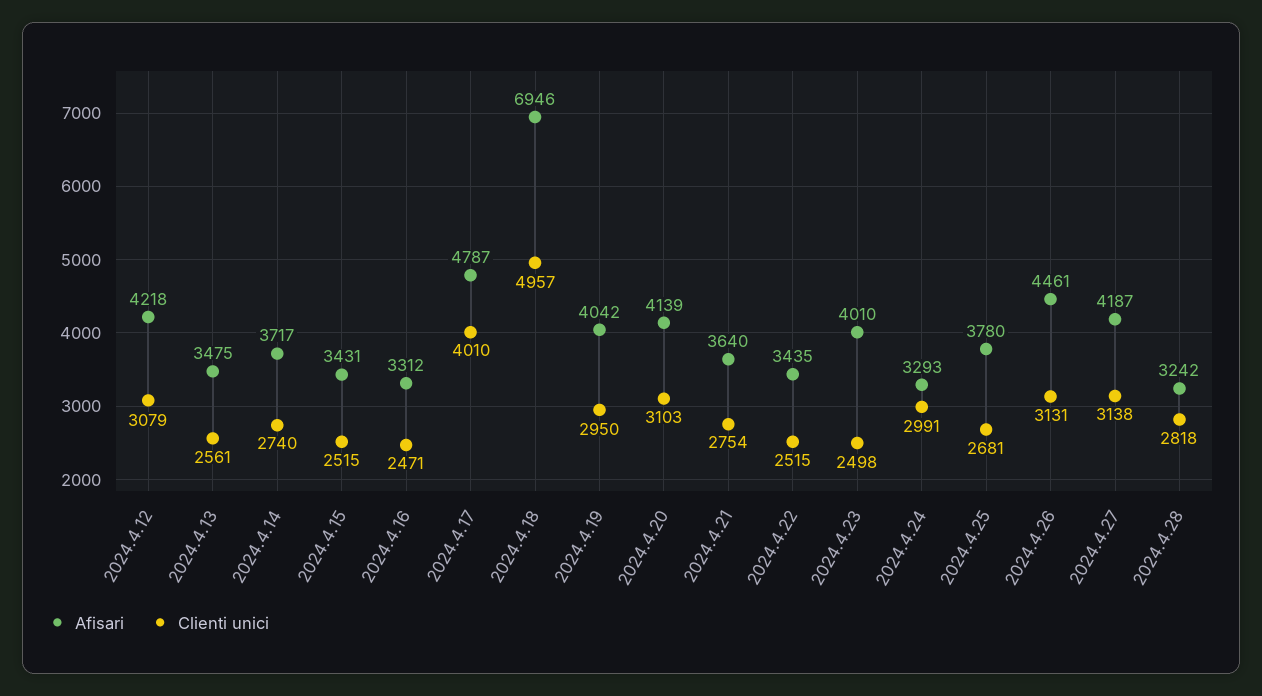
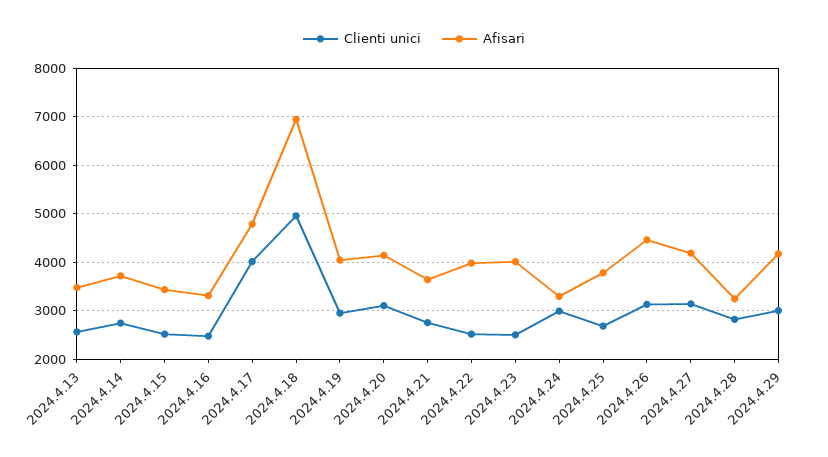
Afisari, 2024.4.12: 4218 -> none
Clienti unici, 2024.4.12: 3079 -> none
Afisari, 2024.4.22: 3435 -> 4000
Clienti unici, 2024.4.29: none -> 3000
Afisari, 2024.4.29: none -> 4200

